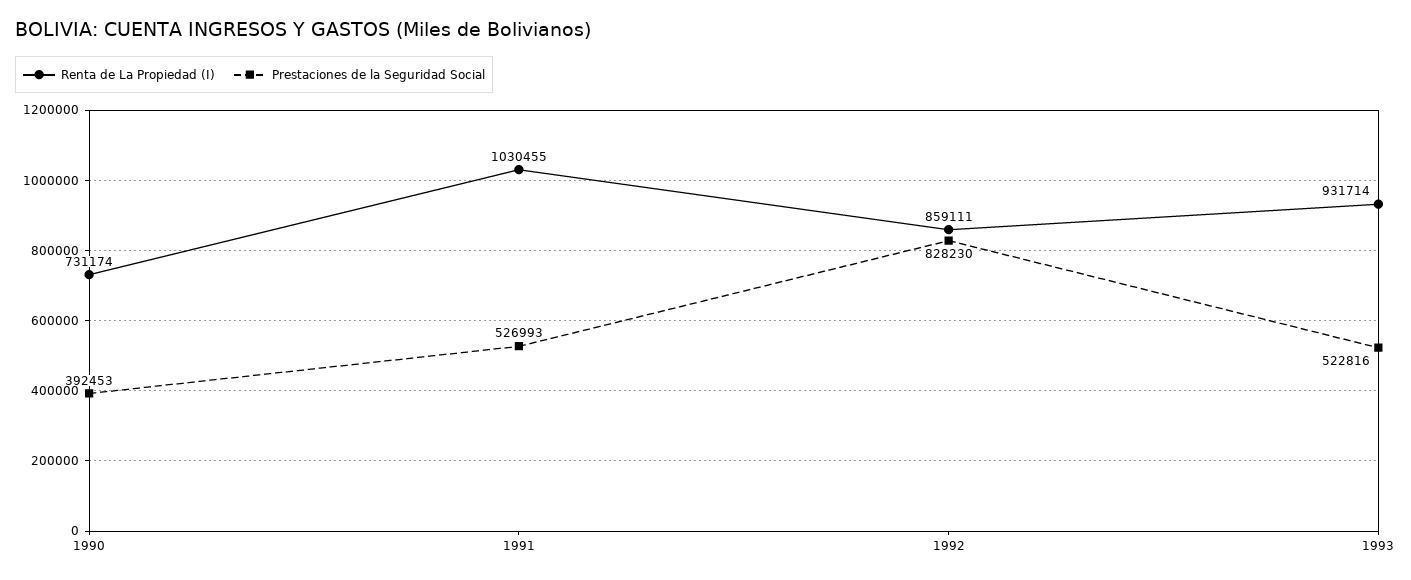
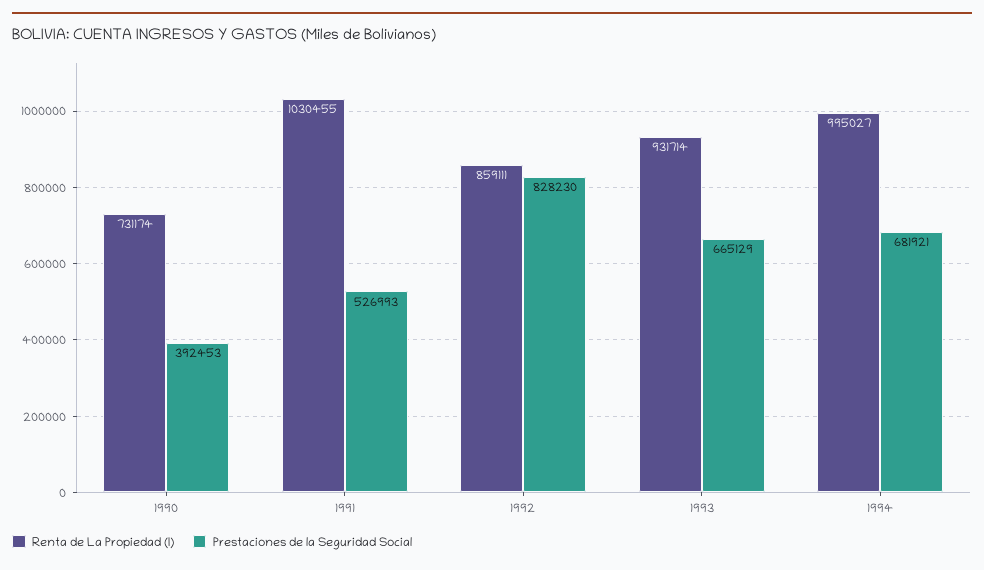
Prestaciones de la Seguridad Social, 1993: 522816 -> 665129
Renta de La Propiedad (I), 1994: none -> 995027
Prestaciones de la Seguridad Social, 1994: none -> 681921

